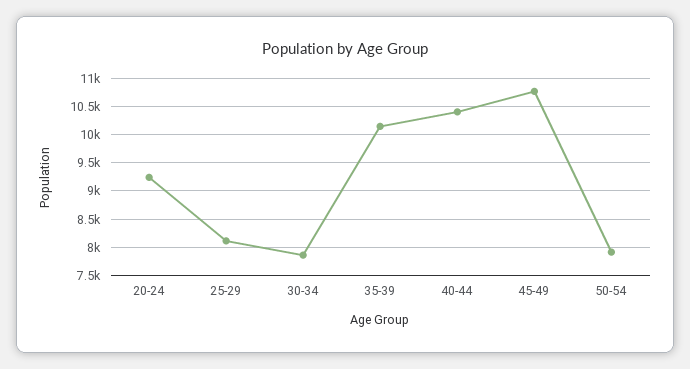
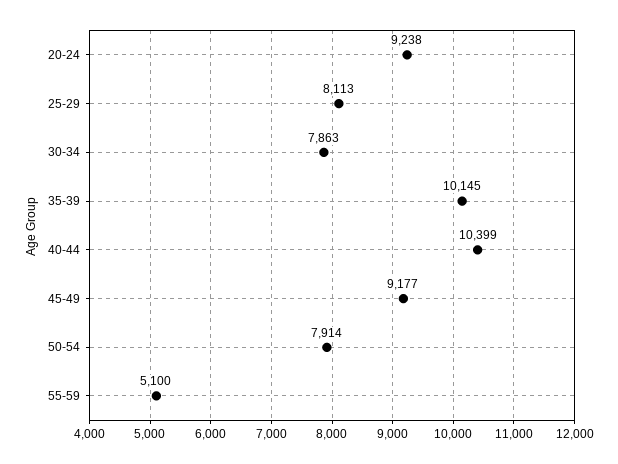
45-49: 10750 -> 9177
55-59: none -> 5100

